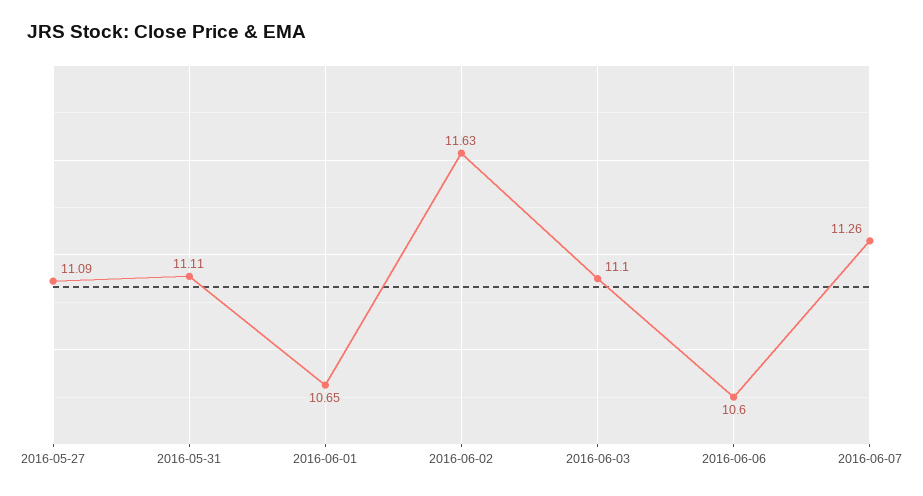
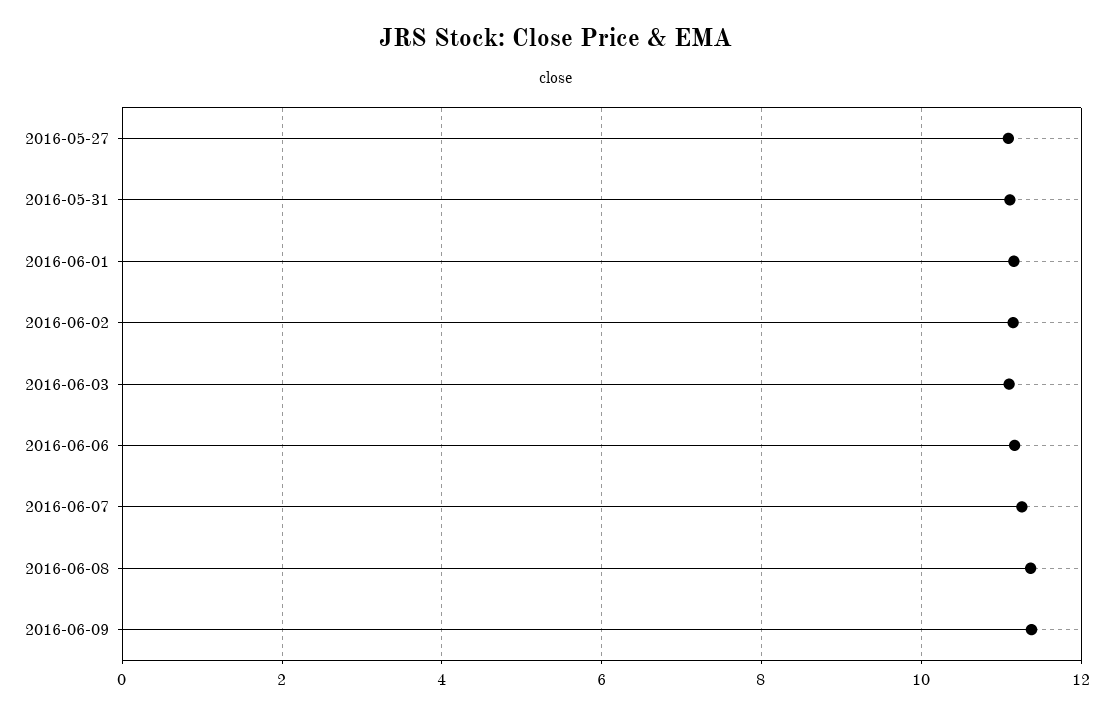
2016-06-01: 10.65 -> 11.2
2016-06-02: 11.63 -> 11.2
2016-06-06: 10.6 -> 11.2
2016-06-08: none -> 11.4
2016-06-09: none -> 11.4

